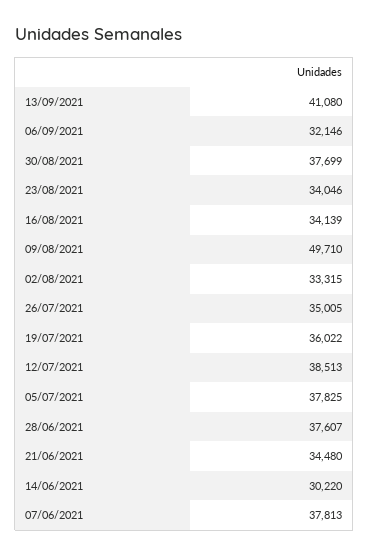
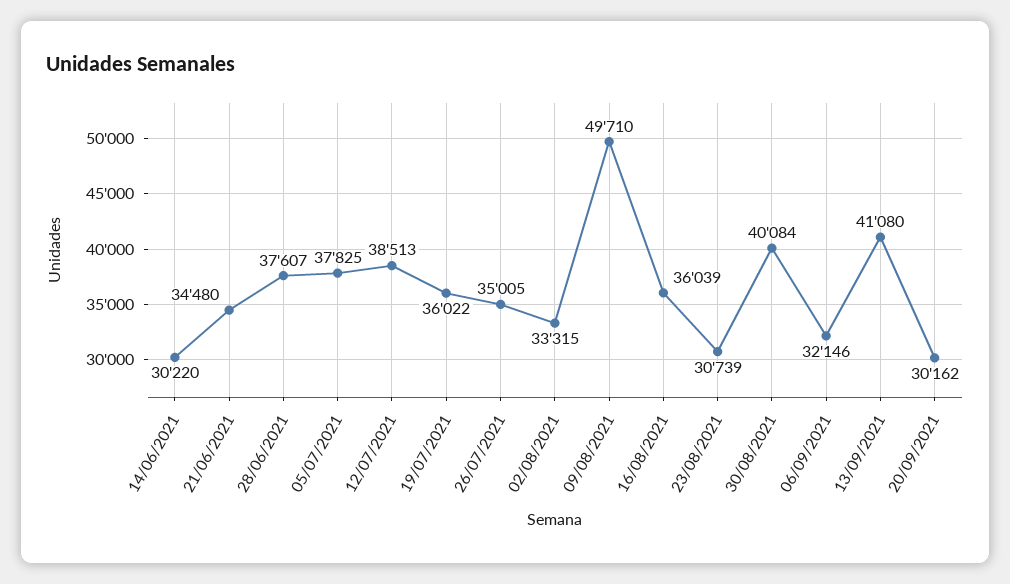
30/08/2021: 37699 -> 40084
23/08/2021: 34046 -> 30739
16/08/2021: 34139 -> 36039
07/06/2021: 37813 -> none
20/09/2021: none -> 30162

